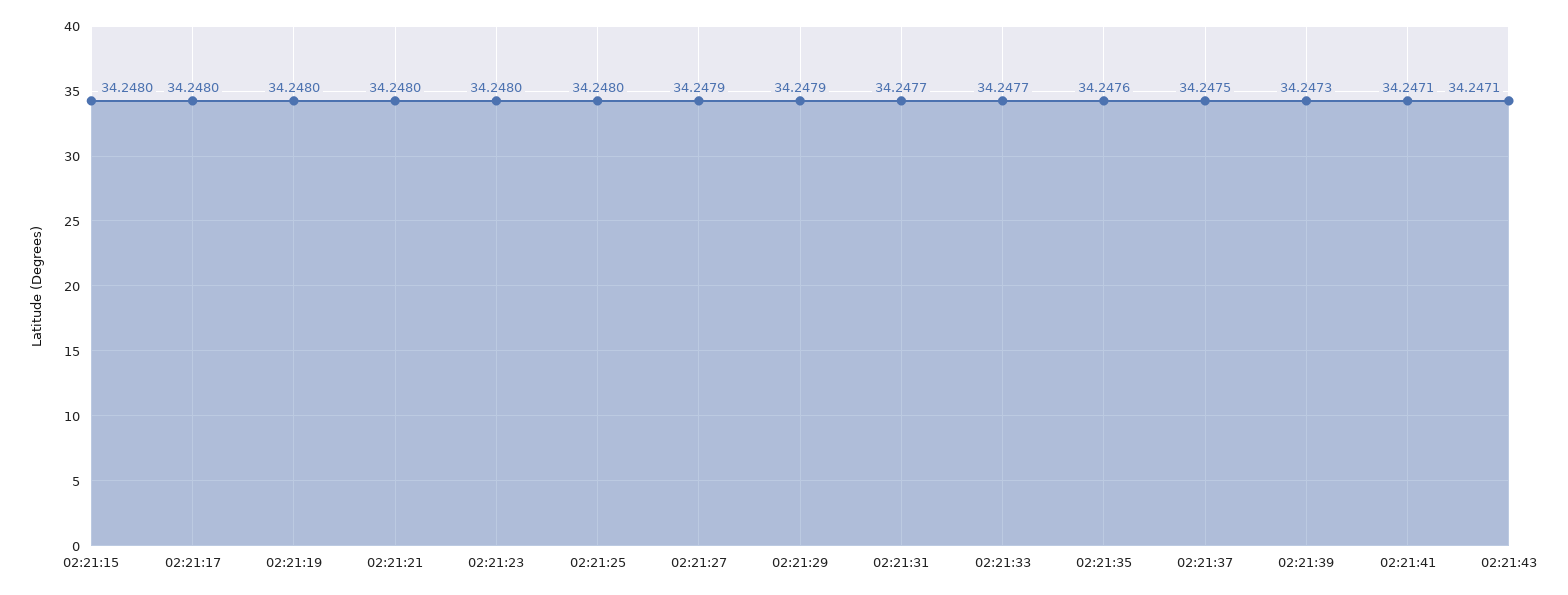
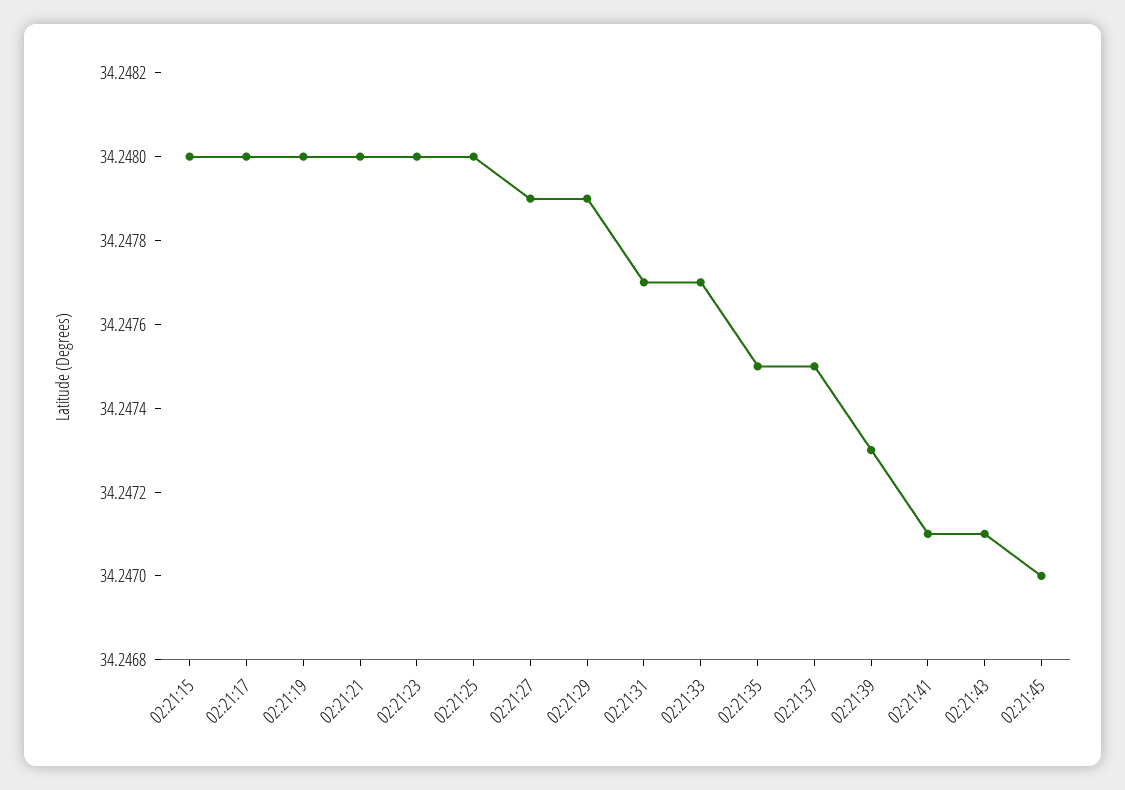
02:21:35: 34.2476 -> 34.2475
02:21:45: none -> 34.247

